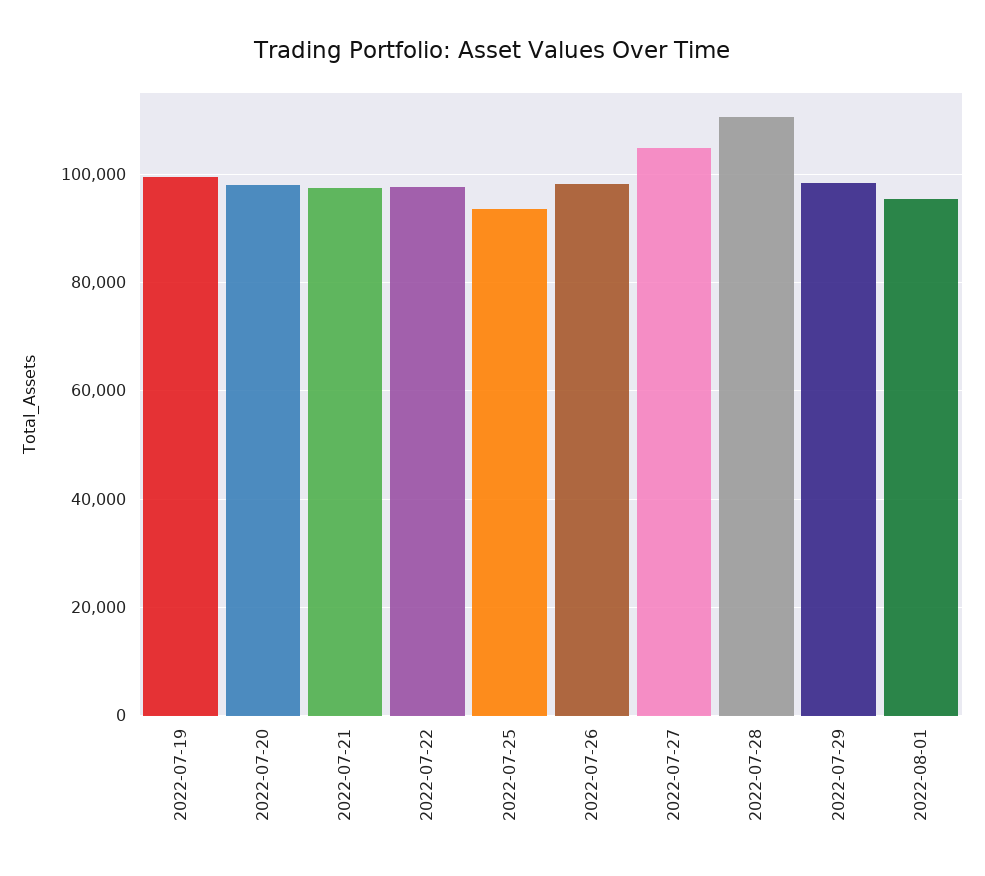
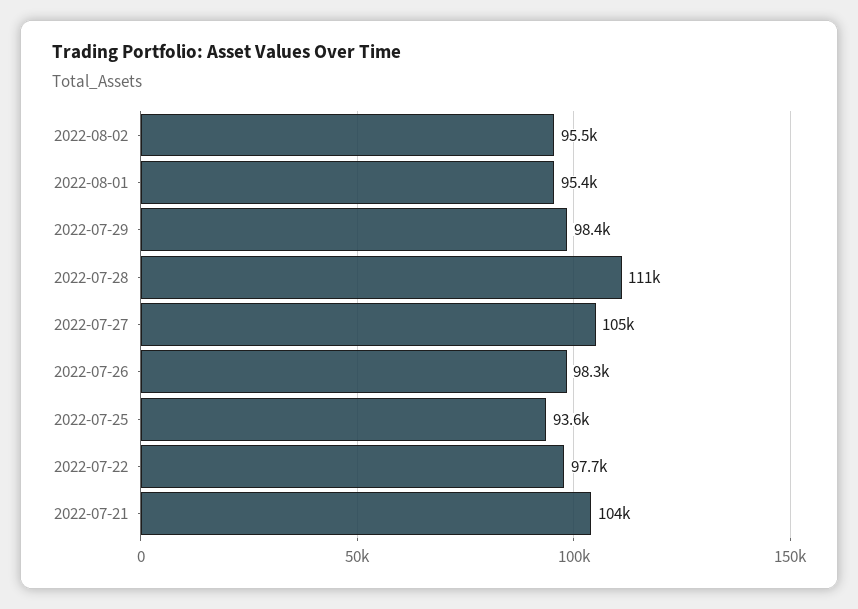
2022-07-19: 100000 -> none
2022-07-20: 98000 -> none
2022-07-21: 98000 -> 104000
2022-08-02: none -> 95500

